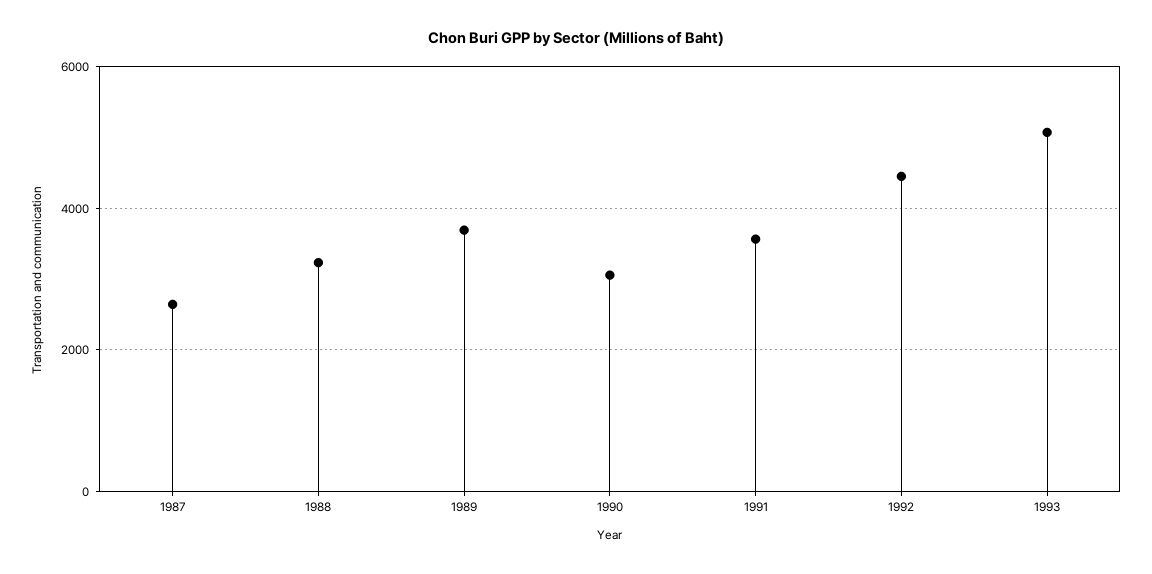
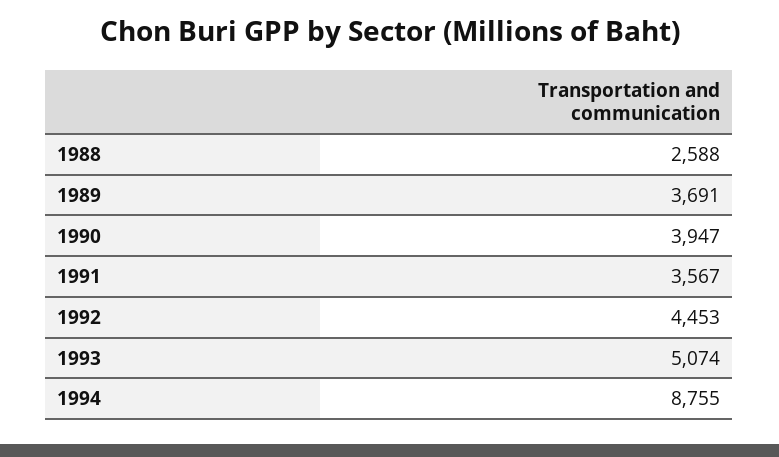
1987: 2600 -> none
1988: 3200 -> 2588
1990: 3000 -> 3947
1994: none -> 8755

